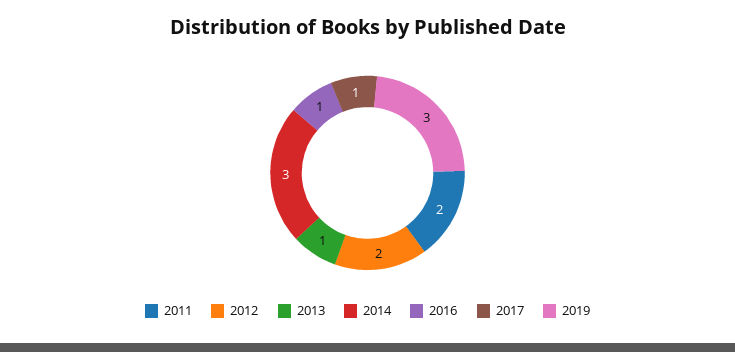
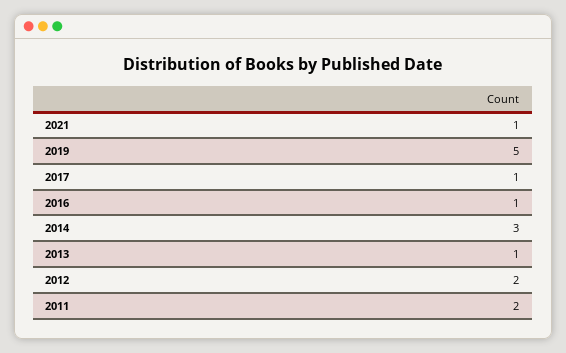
2019: 3 -> 5
2021: none -> 1

